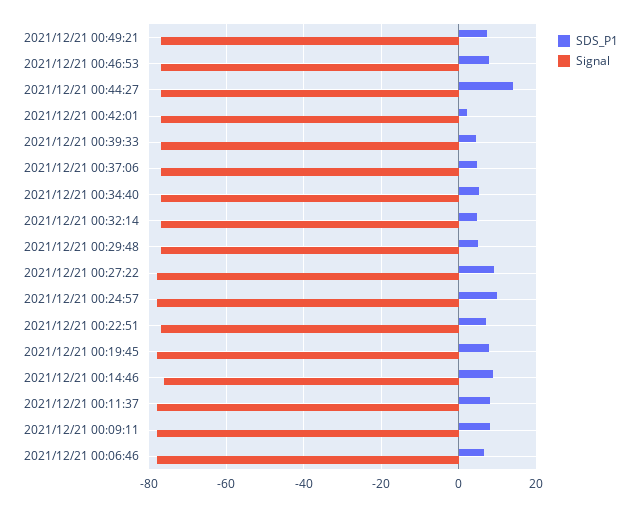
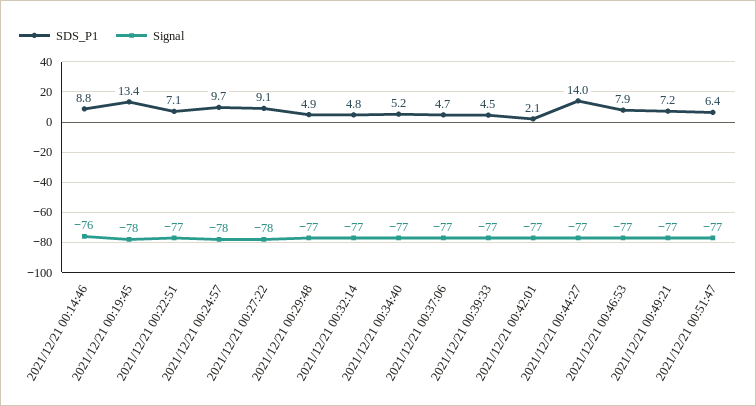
SDS_P1, 2021/12/21 00:19:45: 8 -> 13.4
SDS_P1, 2021/12/21 00:11:37: 8 -> none
Signal, 2021/12/21 00:11:37: -78 -> none
SDS_P1, 2021/12/21 00:09:11: 8 -> none
Signal, 2021/12/21 00:09:11: -78 -> none
SDS_P1, 2021/12/21 00:06:46: 6 -> none
Signal, 2021/12/21 00:06:46: -78 -> none
SDS_P1, 2021/12/21 00:51:47: none -> 6.4
Signal, 2021/12/21 00:51:47: none -> -77

